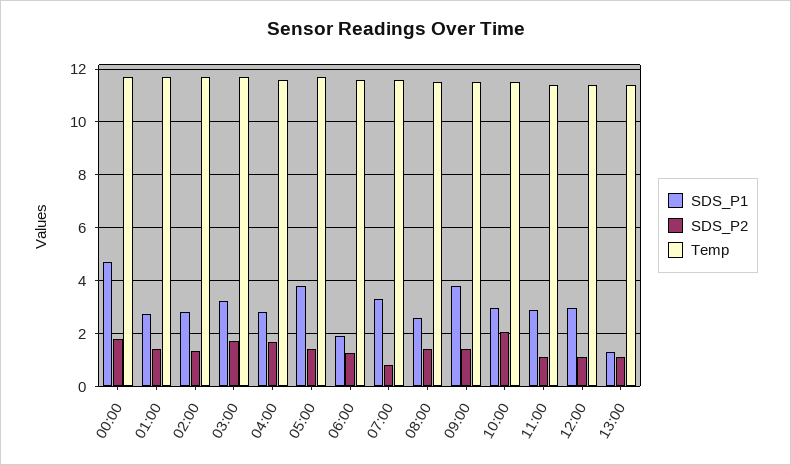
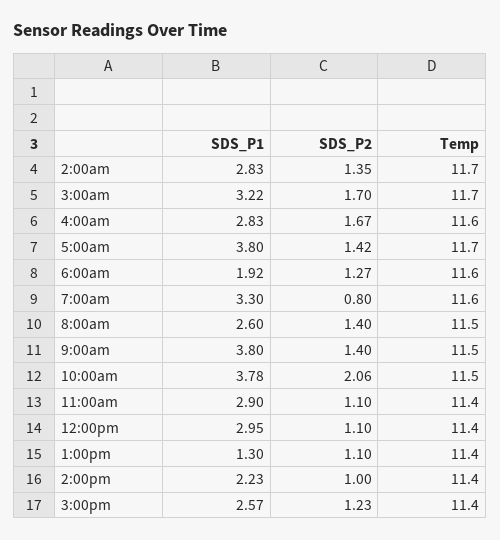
SDS_P1, 00:00: 4.75 -> none
SDS_P2, 00:00: 1.75 -> none
Temp, 00:00: 11.75 -> none
SDS_P1, 01:00: 2.75 -> none
SDS_P2, 01:00: 1.5 -> none
Temp, 01:00: 11.75 -> none
SDS_P1, 10:00: 3 -> 3.78
SDS_P1, 2:00pm: none -> 2.23
SDS_P2, 2:00pm: none -> 1
Temp, 2:00pm: none -> 11.4
SDS_P1, 3:00pm: none -> 2.57
SDS_P2, 3:00pm: none -> 1.23
Temp, 3:00pm: none -> 11.4

